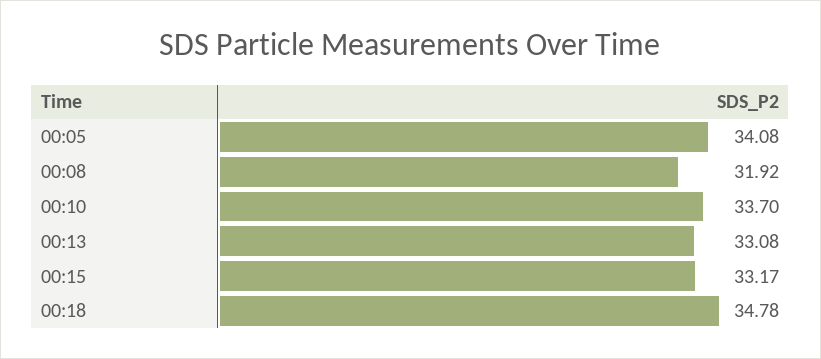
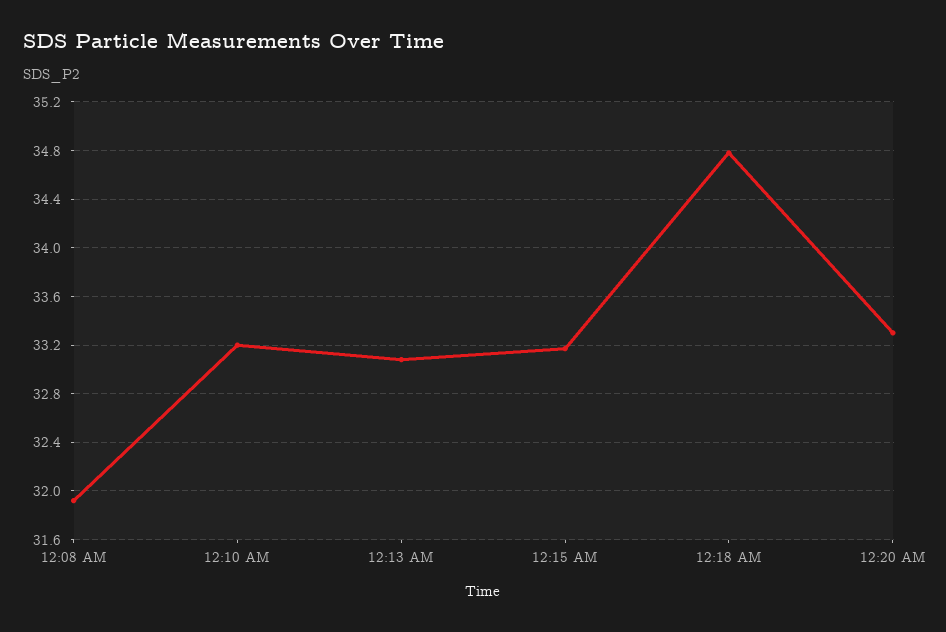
00:05: 34.08 -> none
00:10: 33.7 -> 33.2
12:20 AM: none -> 33.3

